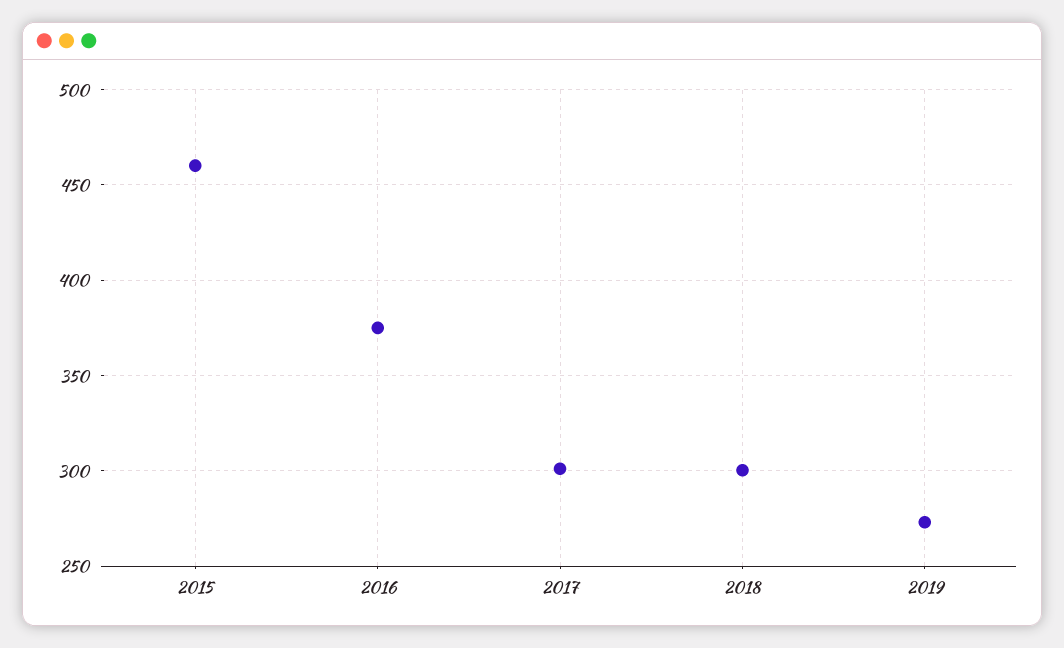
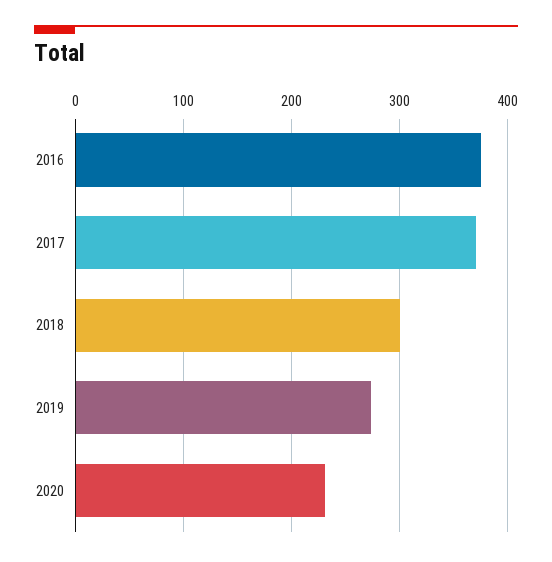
2015: 460 -> none
2017: 300 -> 370
2020: none -> 230

